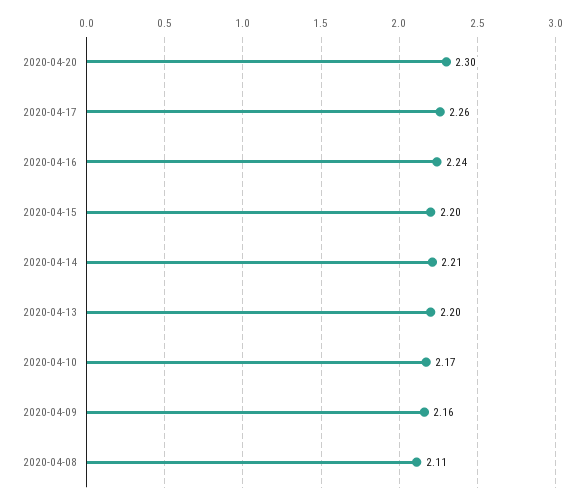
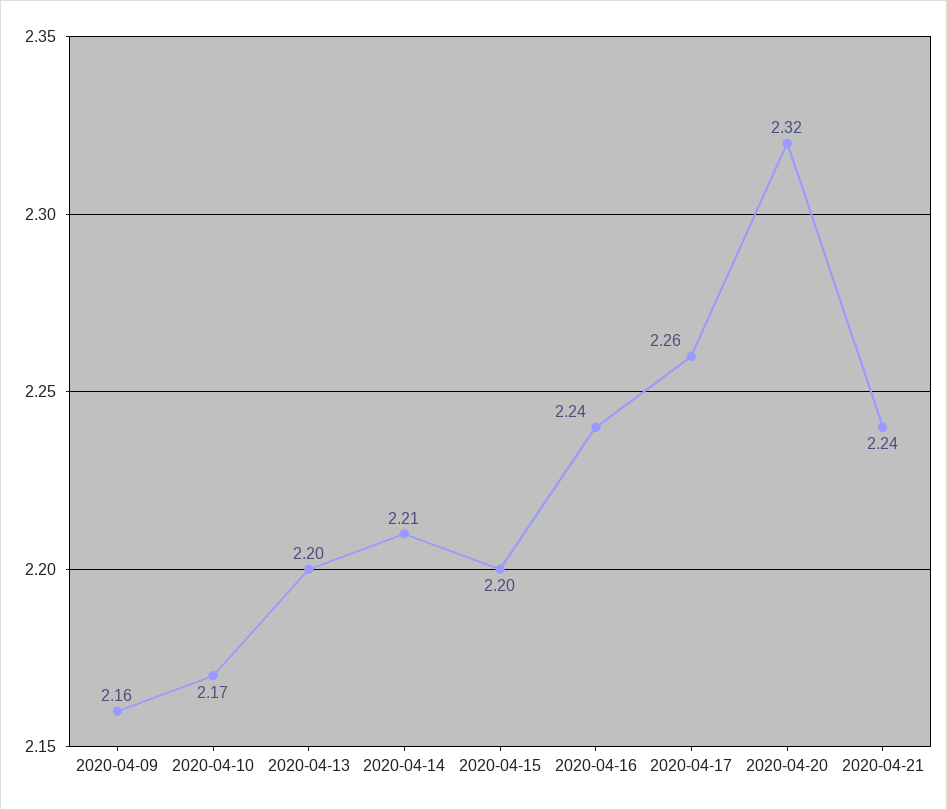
2020-04-20: 2.3 -> 2.32
2020-04-08: 2.11 -> none
2020-04-21: none -> 2.24

